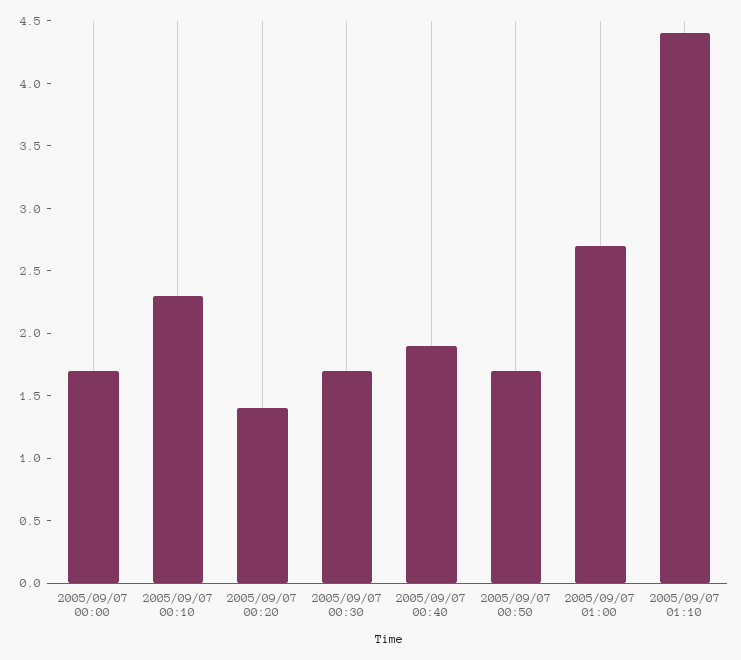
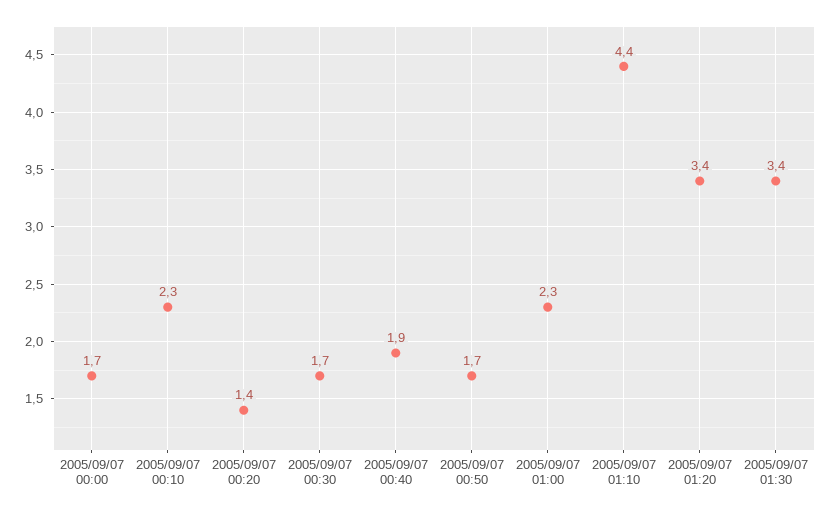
2005/09/07 01:00: 2.7 -> 2.3
2005/09/07 01:20: none -> 3.4
2005/09/07 01:30: none -> 3.4

